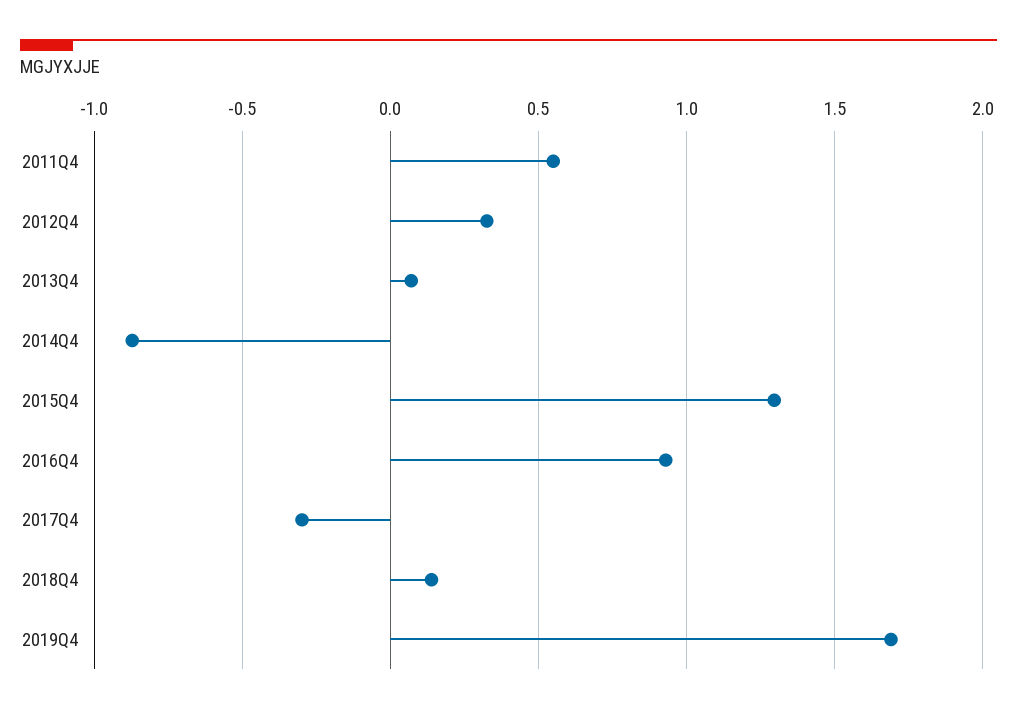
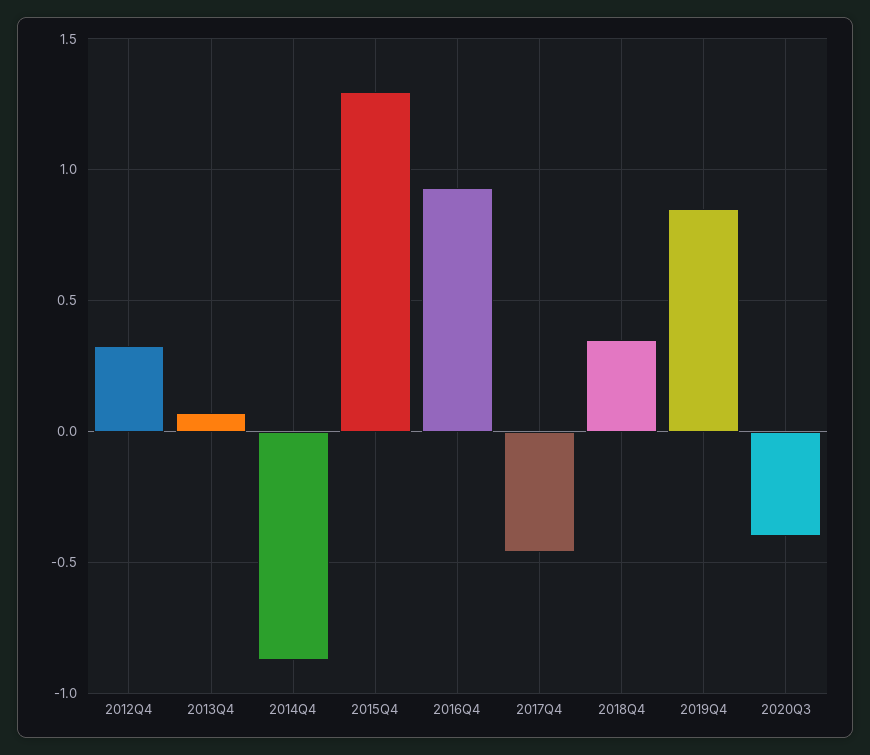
2011Q4: 0.55 -> none
2017Q4: -0.3 -> -0.45
2018Q4: 0.15 -> 0.35
2019Q4: 1.7 -> 0.85
2020Q3: none -> -0.4

